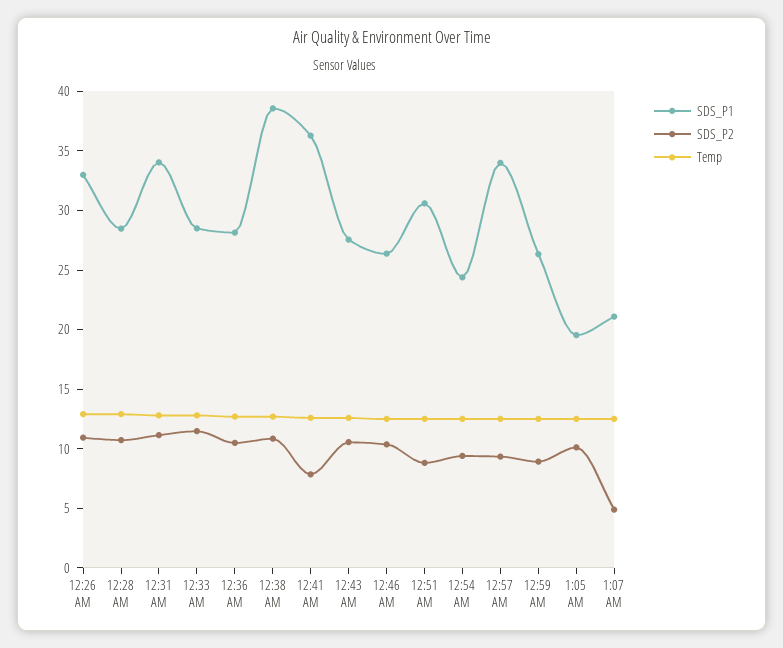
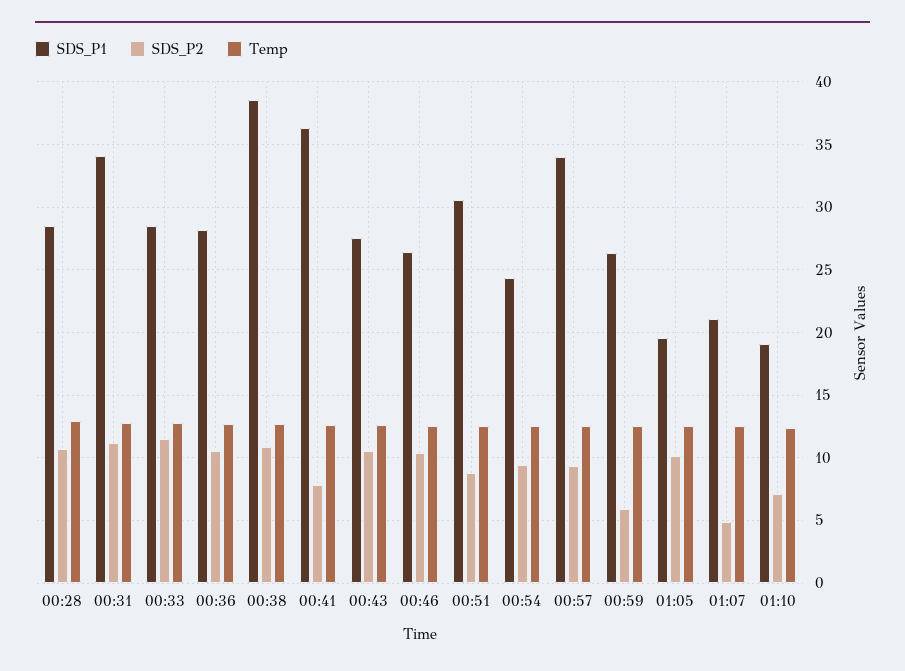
SDS_P1, 12:26 AM: 33 -> none
SDS_P2, 12:26 AM: 11 -> none
Temp, 12:26 AM: 13 -> none
SDS_P2, 12:59 AM: 9 -> 6
SDS_P1, 01:10: none -> 19
SDS_P2, 01:10: none -> 7
Temp, 01:10: none -> 12.5

